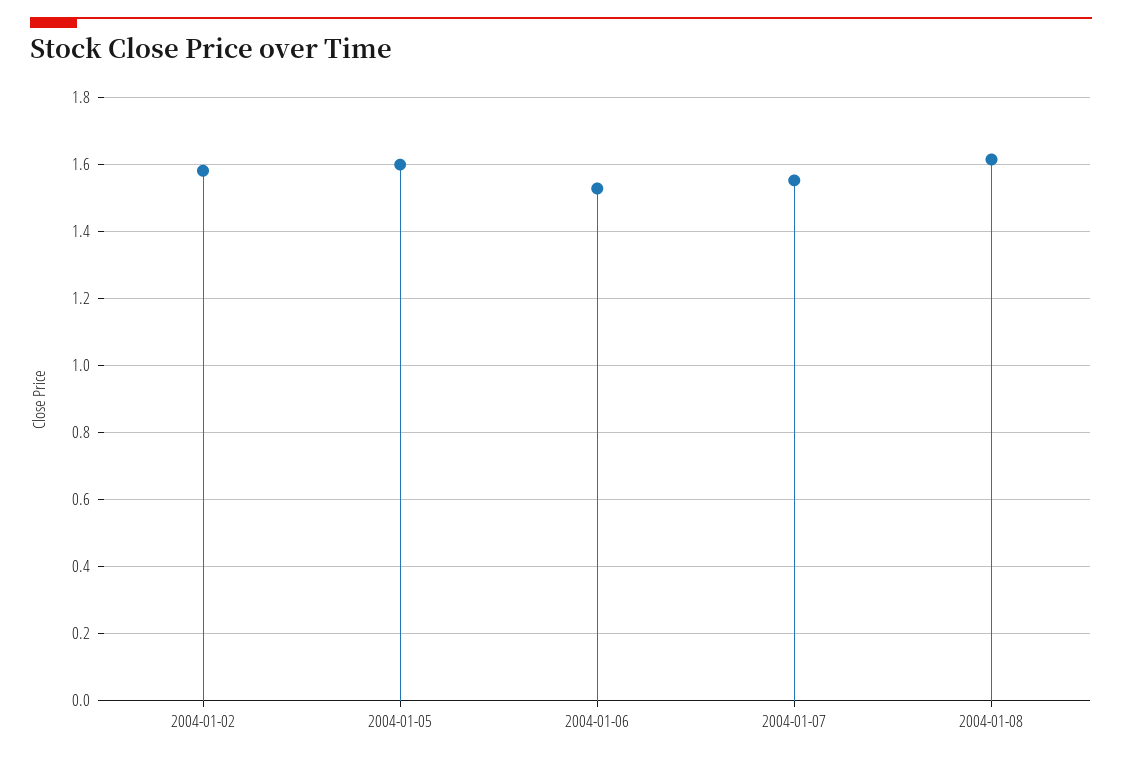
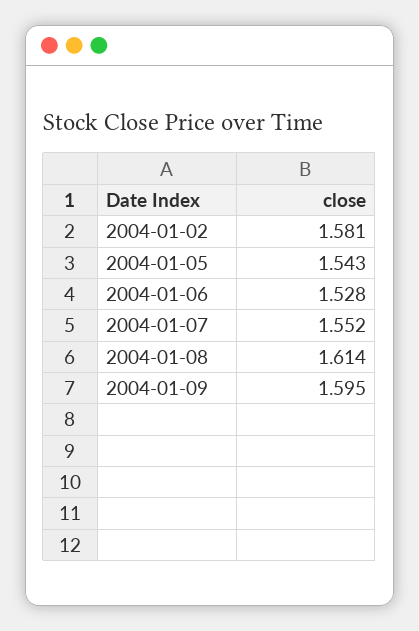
2004-01-05: 1.6 -> 1.543
2004-01-09: none -> 1.595

